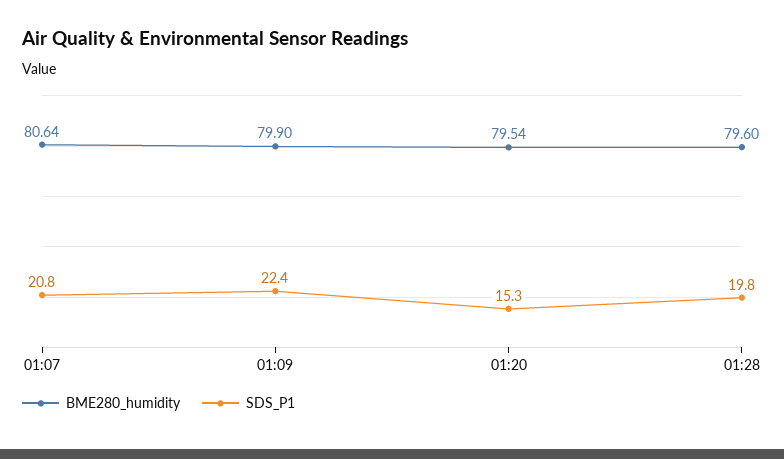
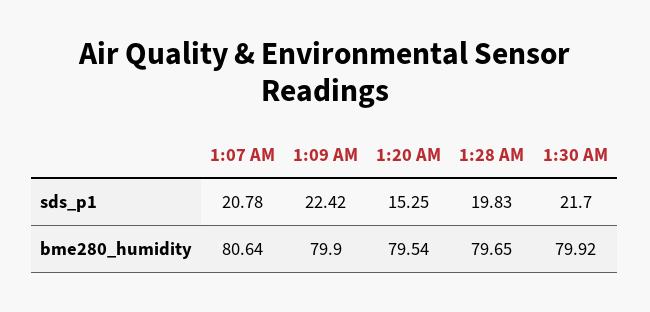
BME280_humidity, 01:28: 79.6 -> 79.65
SDS_P1, 1:30 AM: none -> 21.7
BME280_humidity, 1:30 AM: none -> 79.92

